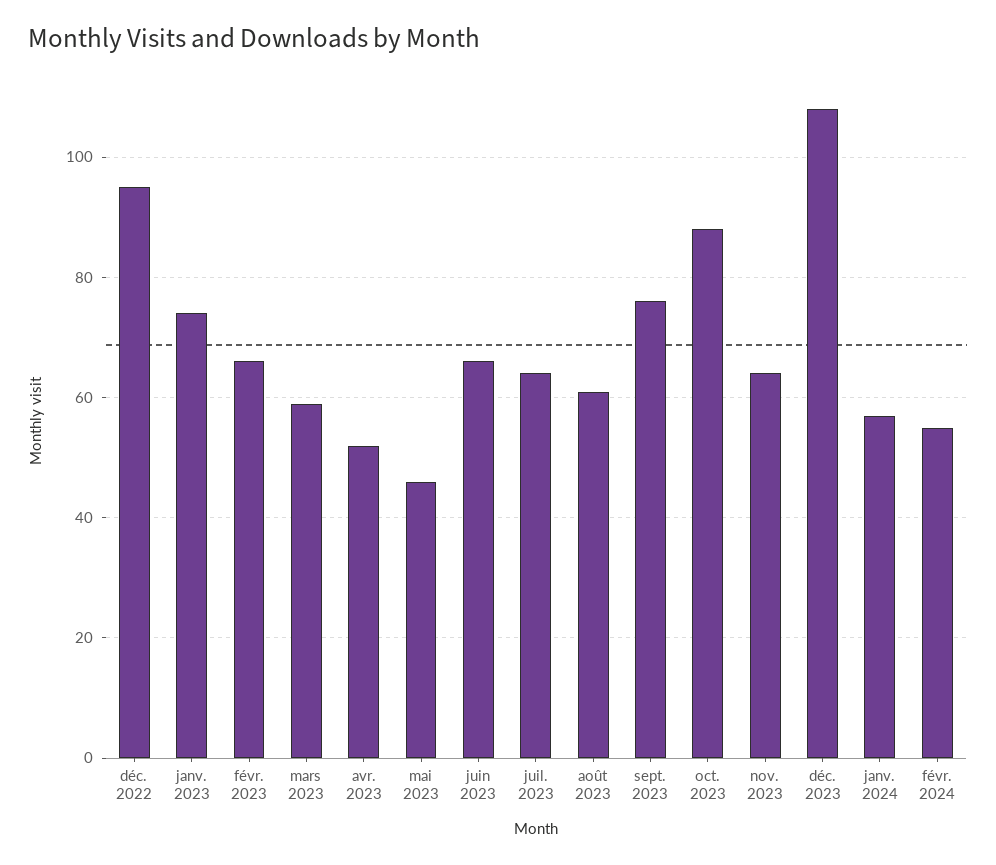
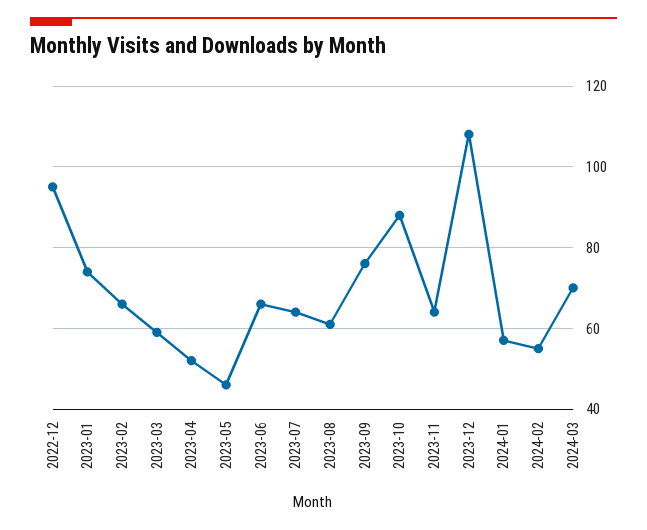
2024-03: none -> 70

